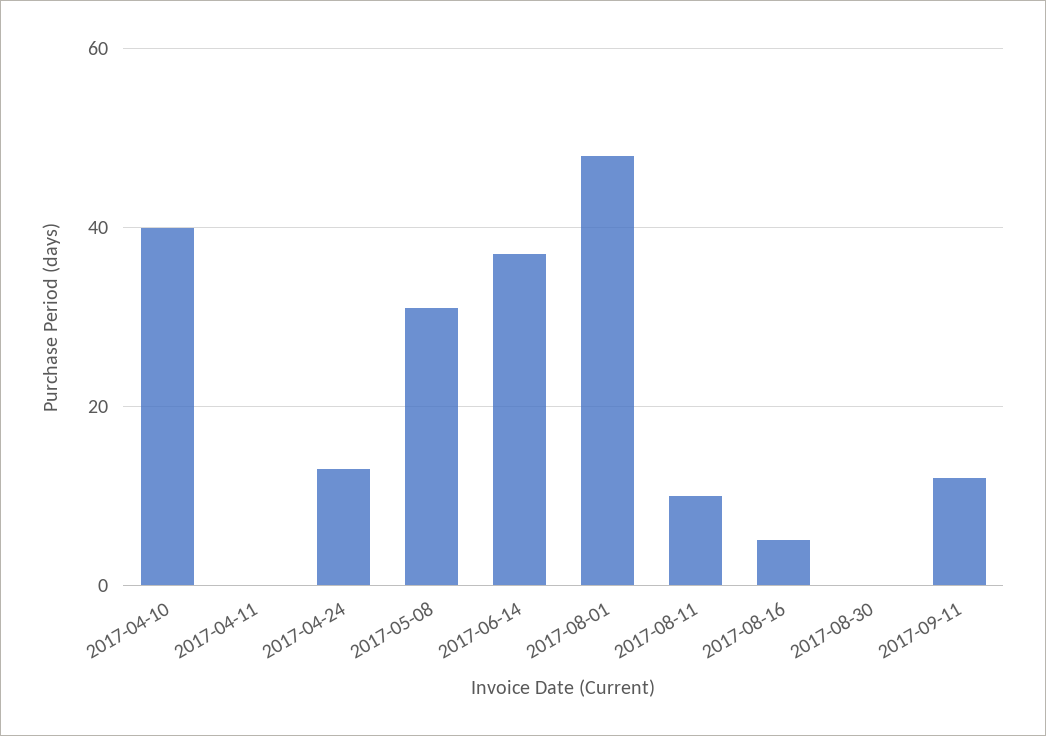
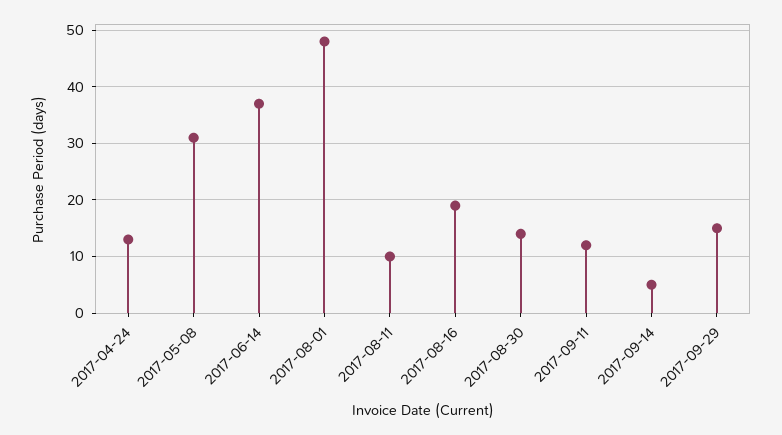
2017-04-10: 40 -> none
2017-04-11: 0 -> none
2017-08-16: 5 -> 20
2017-08-30: 0 -> 15
2017-09-14: none -> 5
2017-09-29: none -> 15

